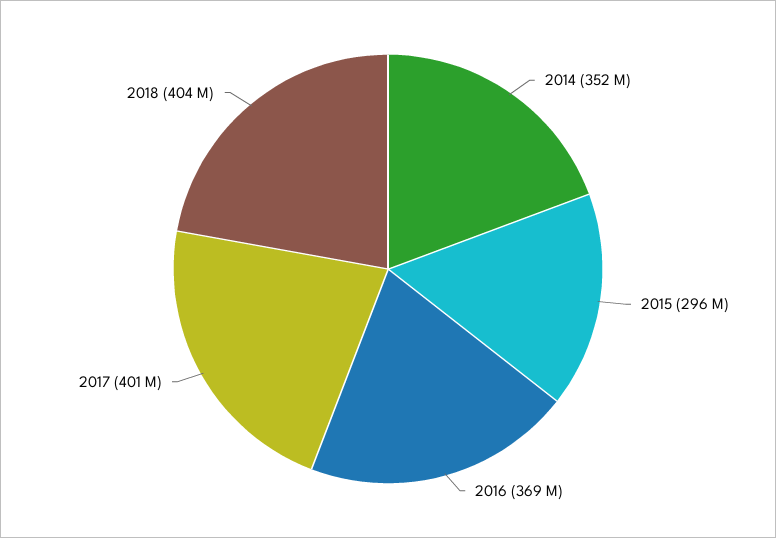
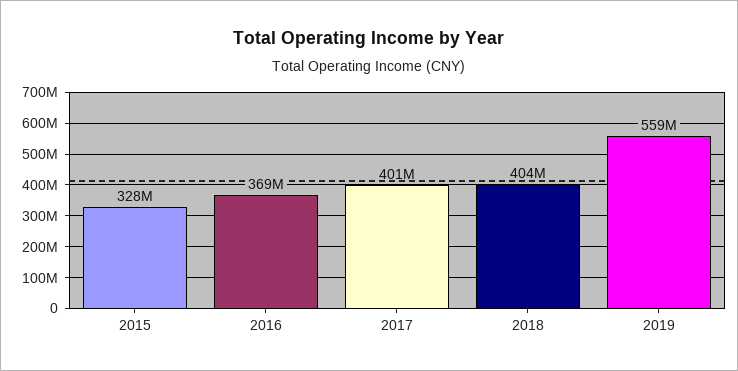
2014: 352000000 -> none
2015: 296000000 -> 328000000
2019: none -> 559000000

